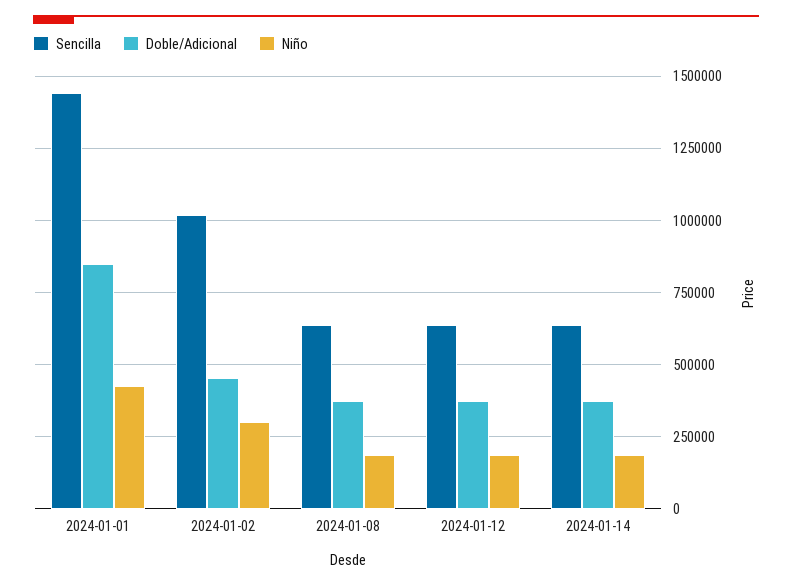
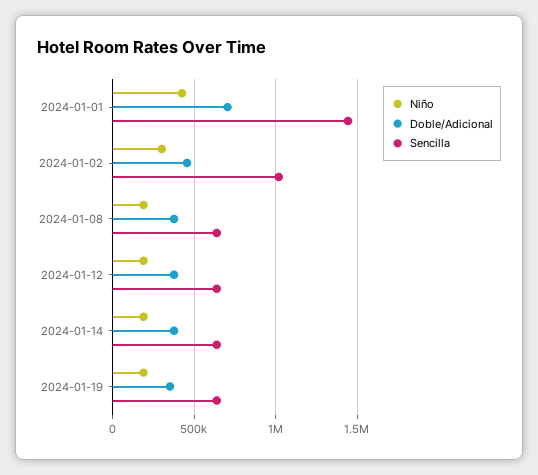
Doble/Adicional, 2024-01-01: 850000 -> 700000
Niño, 2024-01-19: none -> 200000
Doble/Adicional, 2024-01-19: none -> 350000
Sencilla, 2024-01-19: none -> 650000

